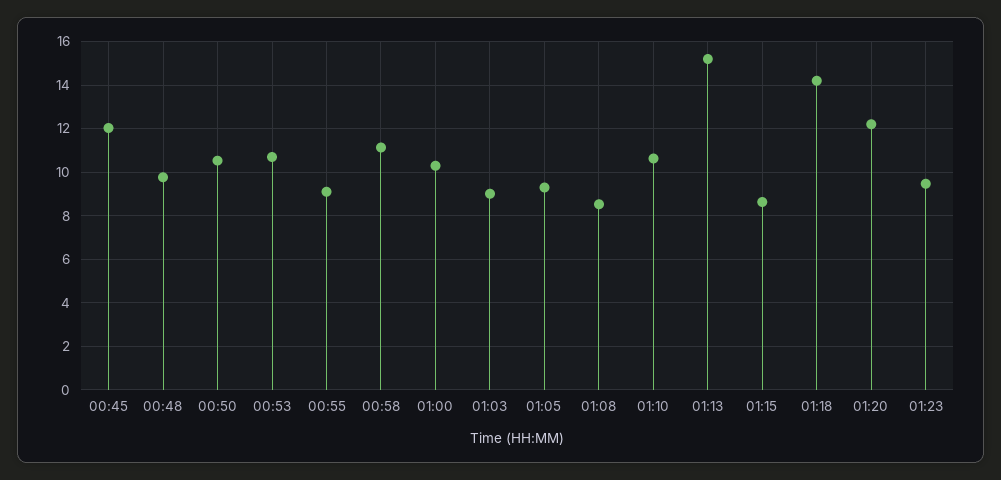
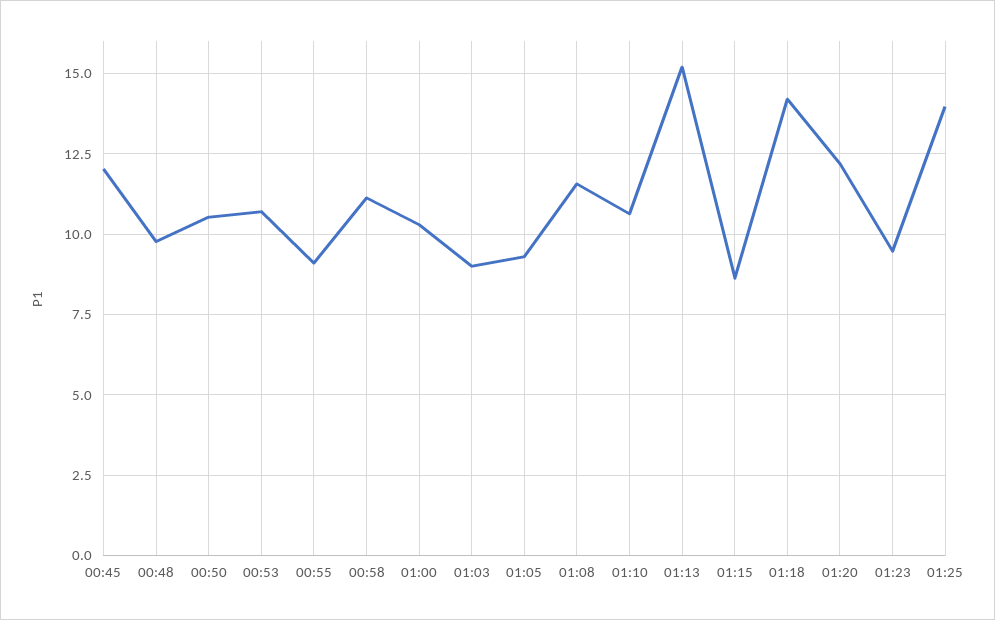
01:08: 8.5 -> 11.5
01:25: none -> 14

